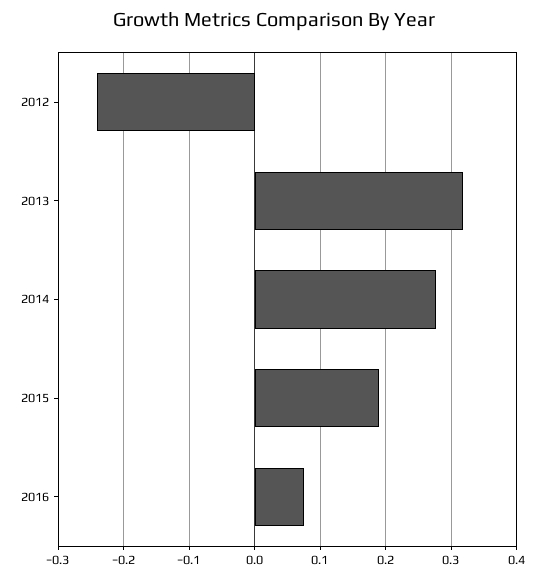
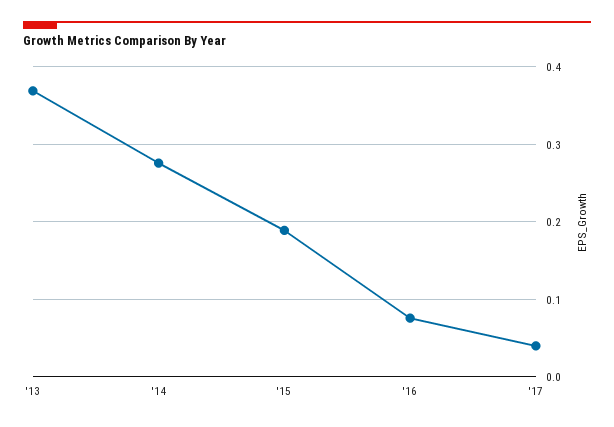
2012: -0.24 -> none
2013: 0.32 -> 0.37
'17: none -> 0.04

